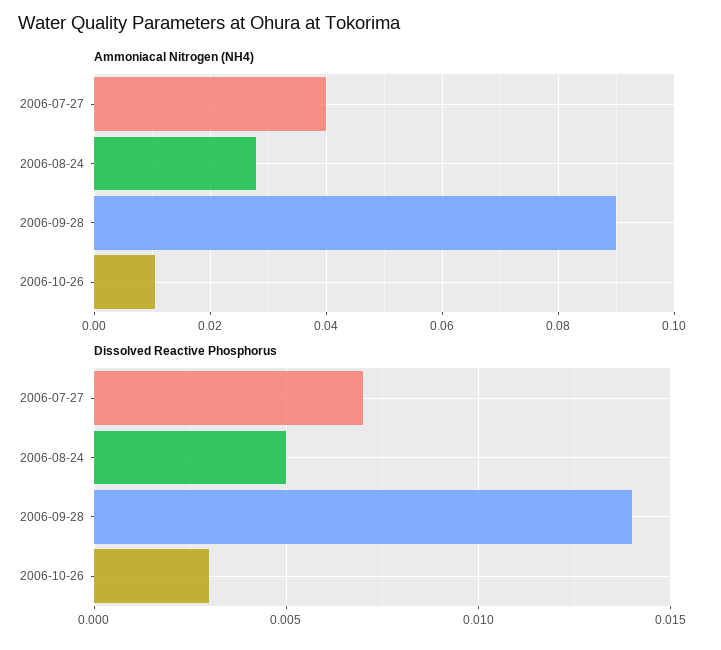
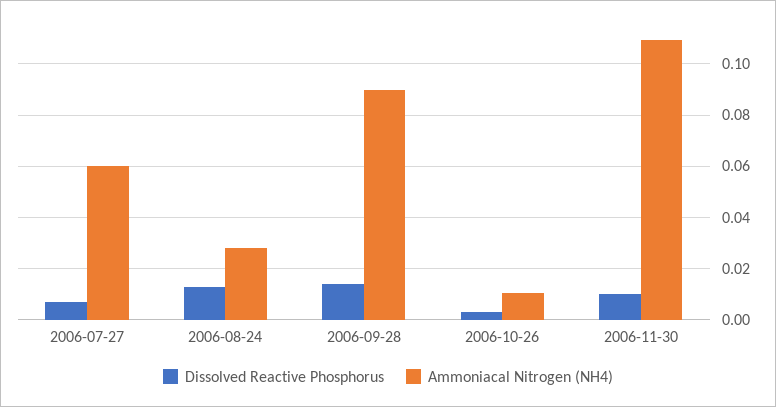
Ammoniacal Nitrogen (NH4), 2006-07-27: 0.04 -> 0.06
Dissolved Reactive Phosphorus, 2006-08-24: 0.005 -> 0.0125
Dissolved Reactive Phosphorus, 2006-11-30: none -> 0.01
Ammoniacal Nitrogen (NH4), 2006-11-30: none -> 0.11

